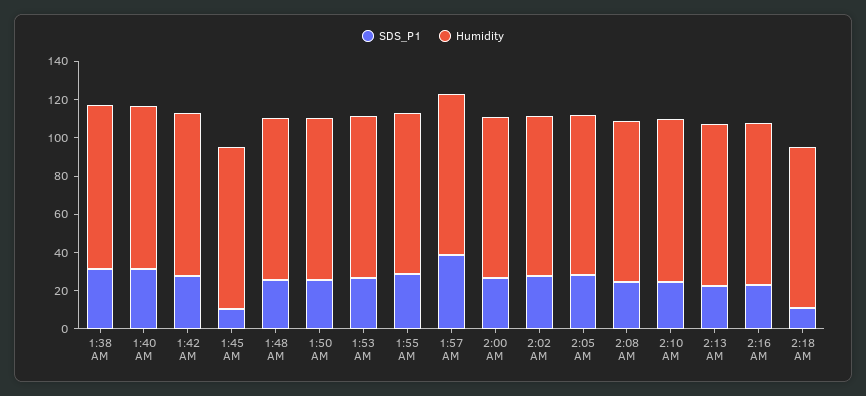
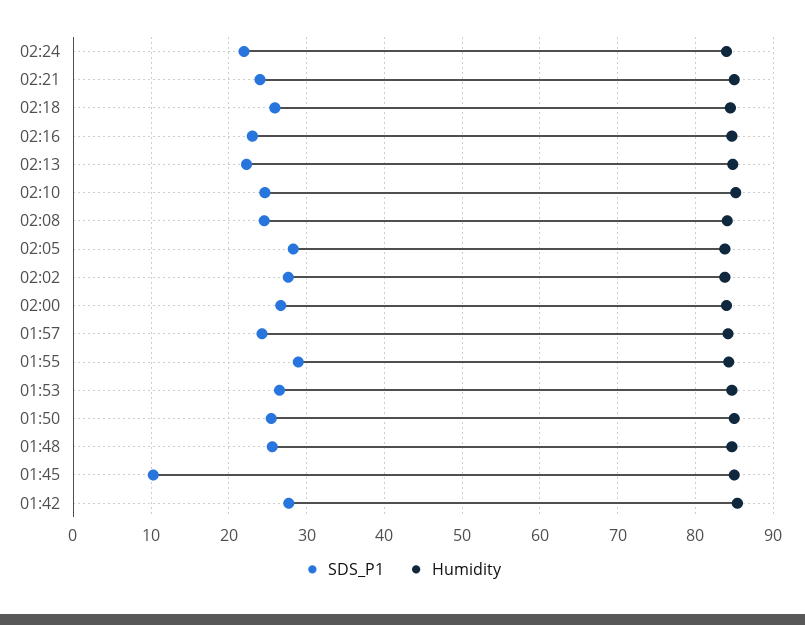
SDS_P1, 1:38 AM: 30 -> none
Humidity, 1:38 AM: 85 -> none
SDS_P1, 1:40 AM: 30 -> none
Humidity, 1:40 AM: 85 -> none
SDS_P1, 1:57 AM: 40 -> 24
SDS_P1, 2:18 AM: 10 -> 26
SDS_P1, 02:24: none -> 22
Humidity, 02:24: none -> 84
SDS_P1, 02:21: none -> 24
Humidity, 02:21: none -> 85

